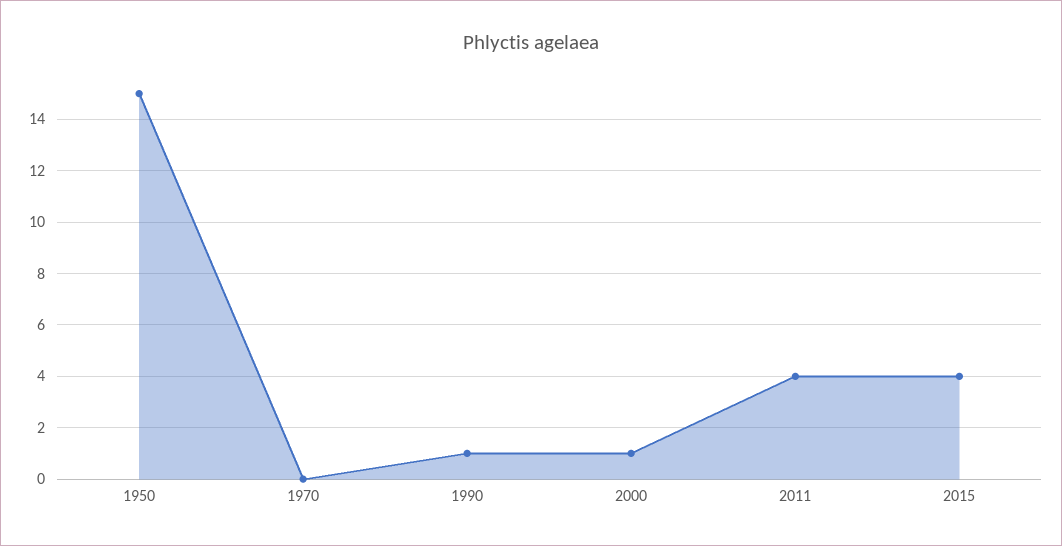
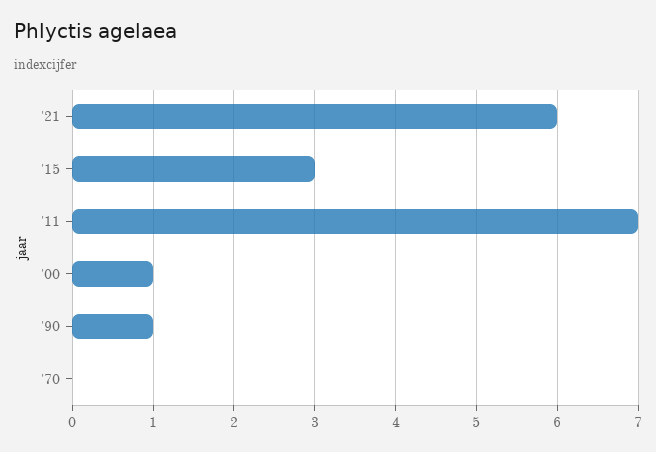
1950: 15 -> none
2011: 4 -> 7
2015: 4 -> 3
'21: none -> 6

